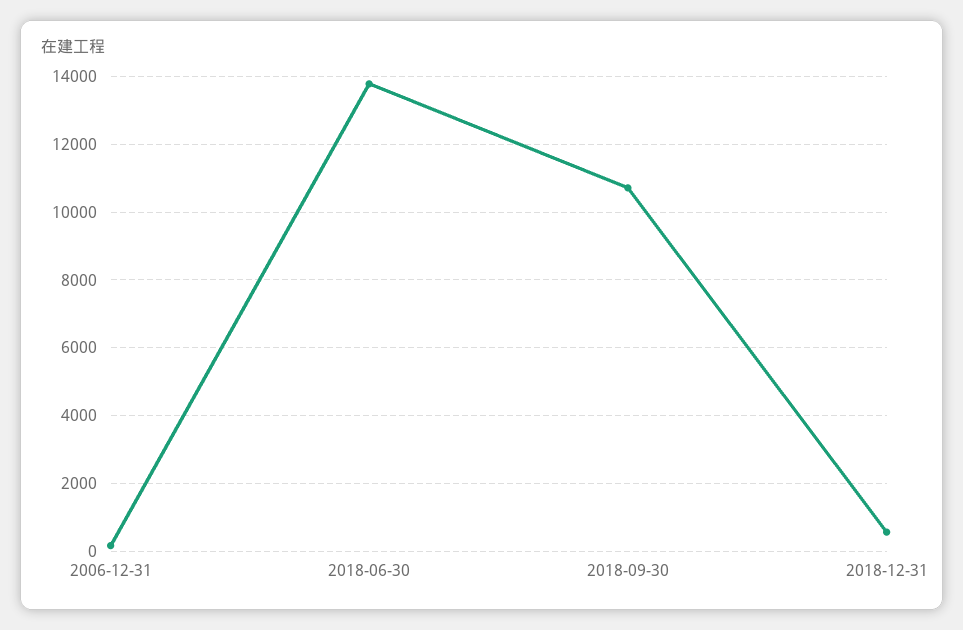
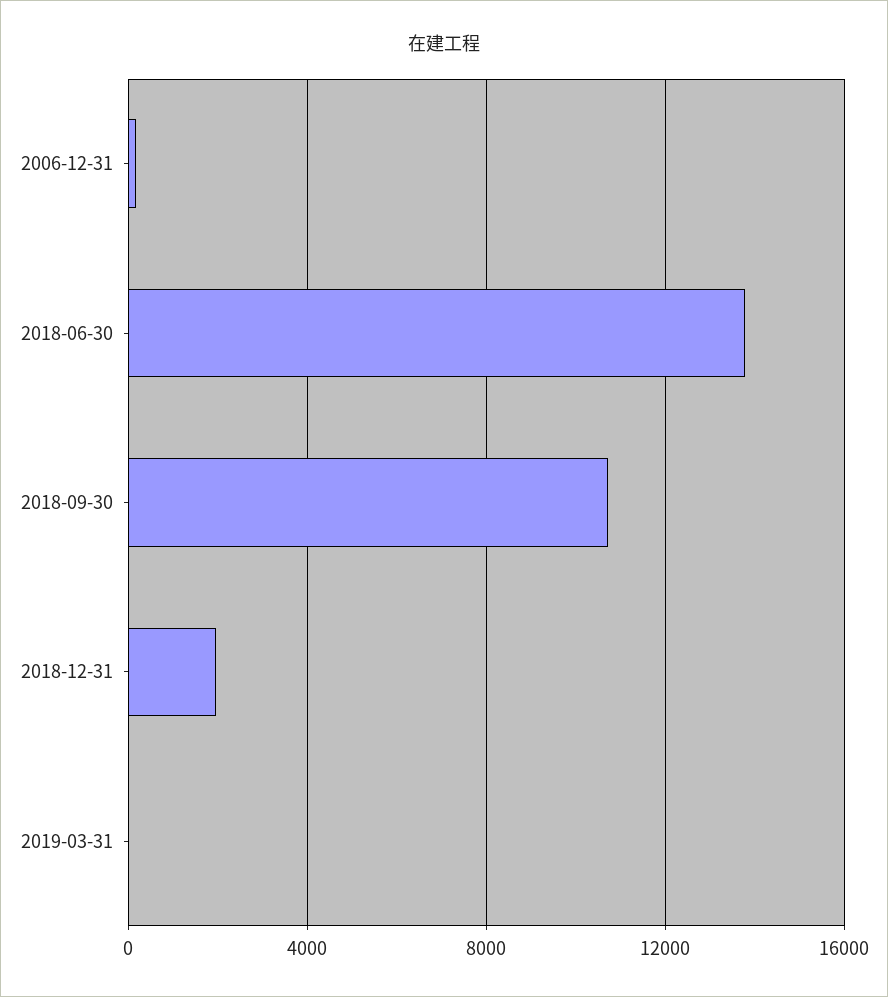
2018-12-31: 600 -> 2000
2019-03-31: none -> 0

